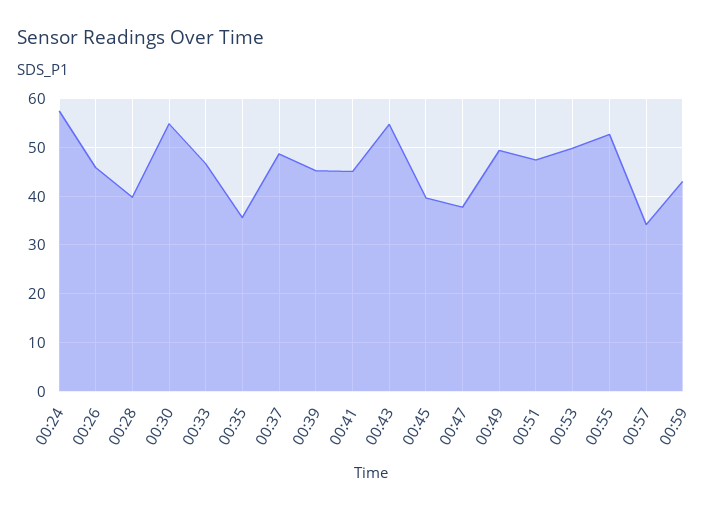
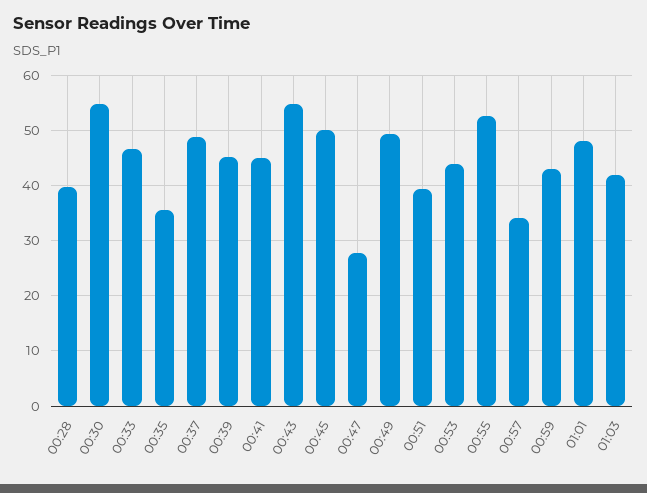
00:24: 58 -> none
00:26: 46 -> none
00:45: 40 -> 50
00:47: 38 -> 28
00:51: 48 -> 40
00:53: 50 -> 44
01:01: none -> 48
01:03: none -> 42

